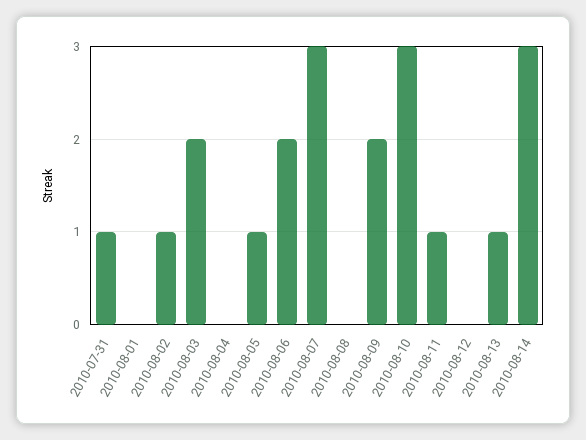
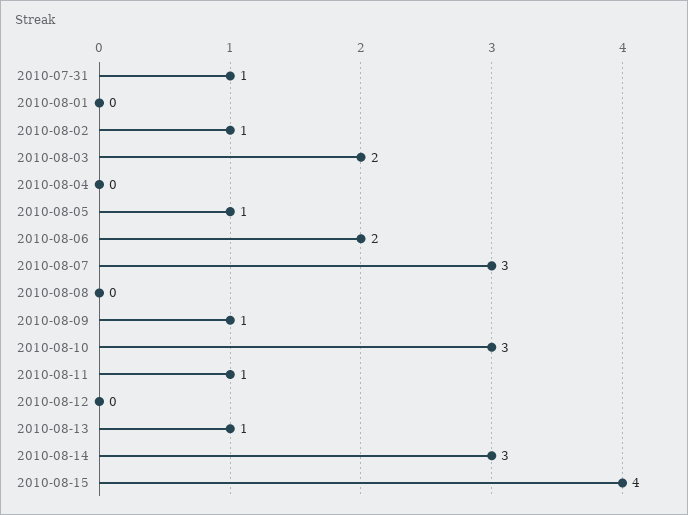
2010-08-09: 2 -> 1
2010-08-15: none -> 4

